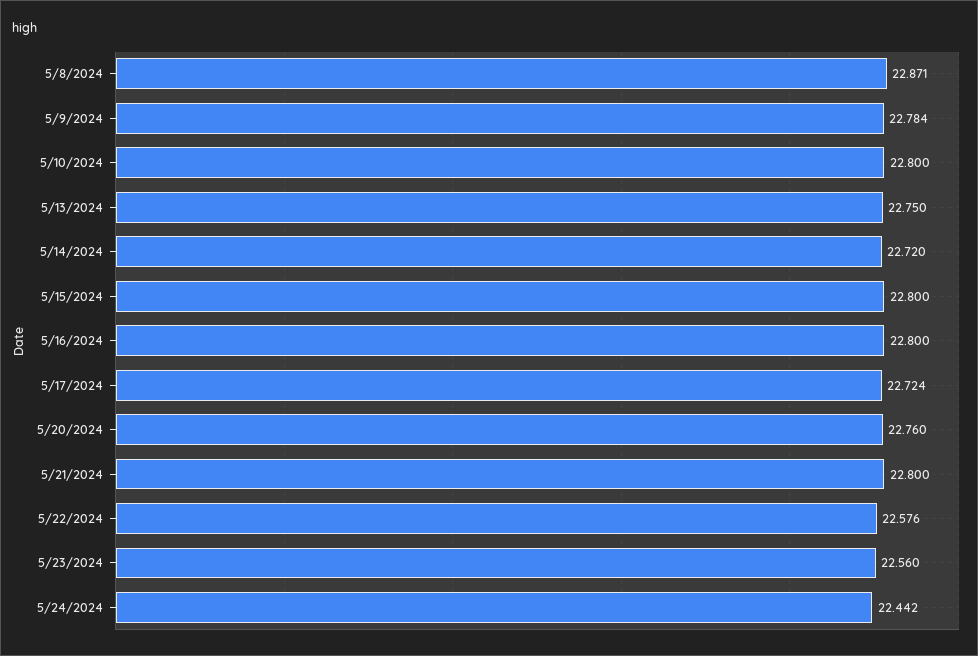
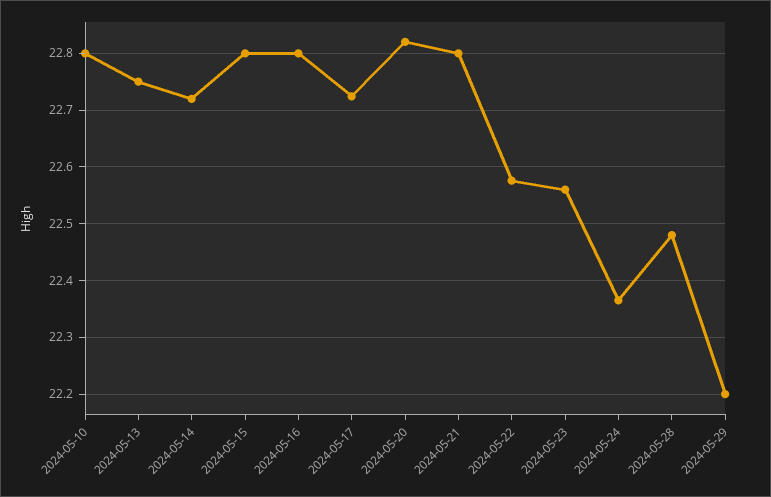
5/8/2024: 22.871 -> none
5/9/2024: 22.784 -> none
5/20/2024: 22.76 -> 22.82
5/24/2024: 22.442 -> 22.36
2024-05-28: none -> 22.48
2024-05-29: none -> 22.2

